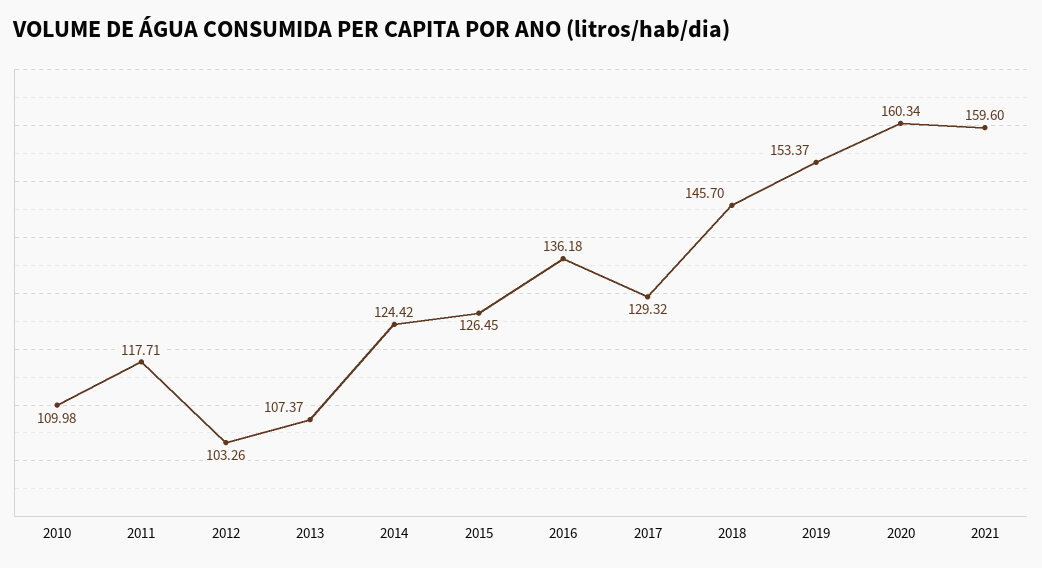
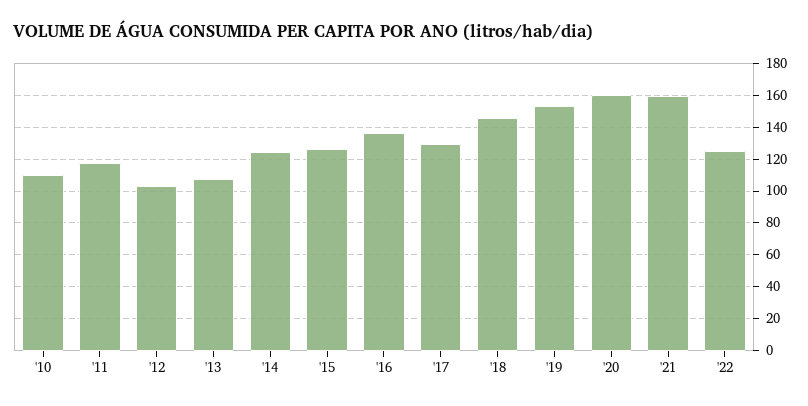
'22: none -> 125

